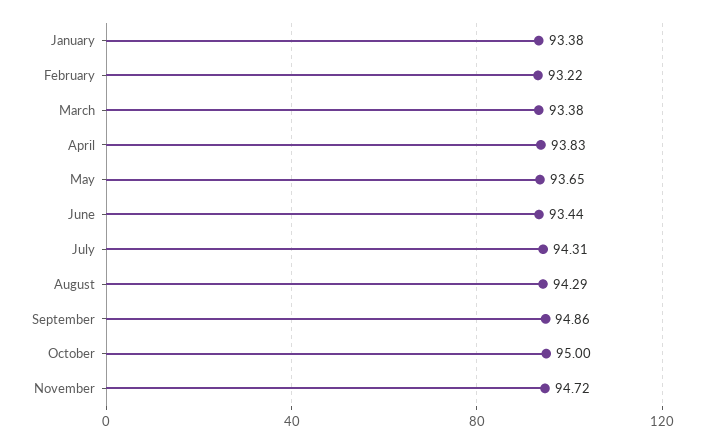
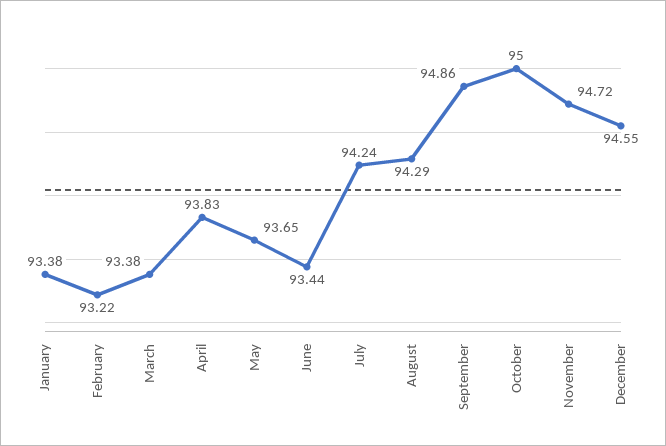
July: 94.31 -> 94.24
December: none -> 94.55

